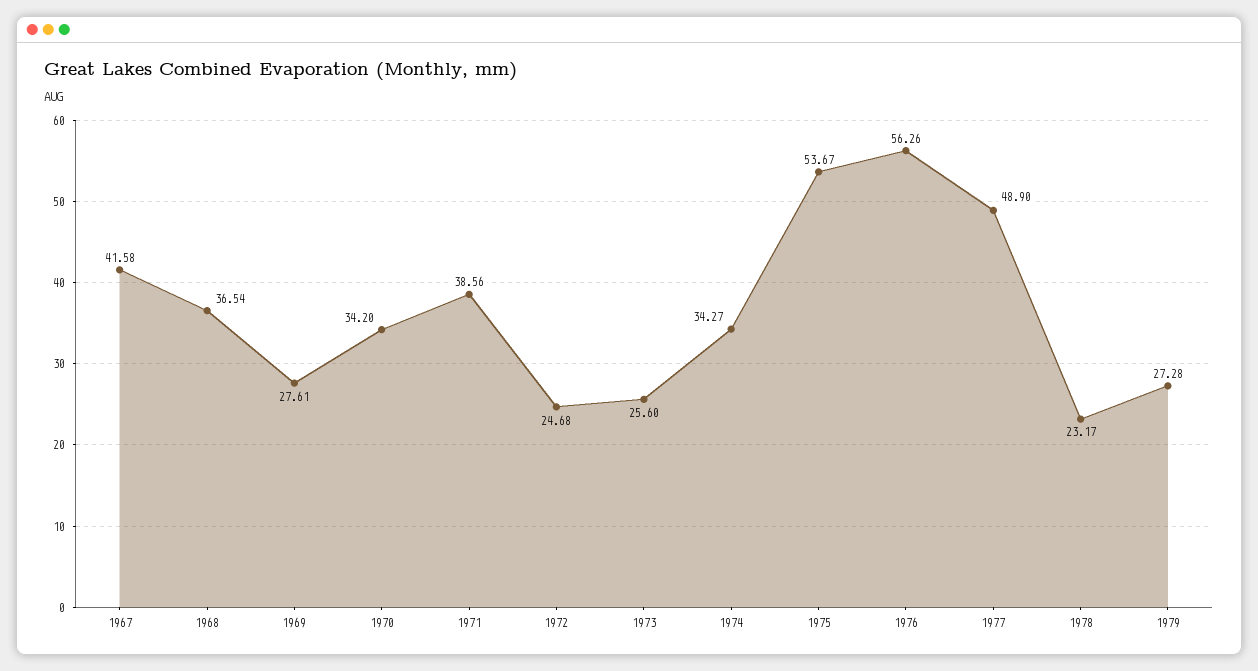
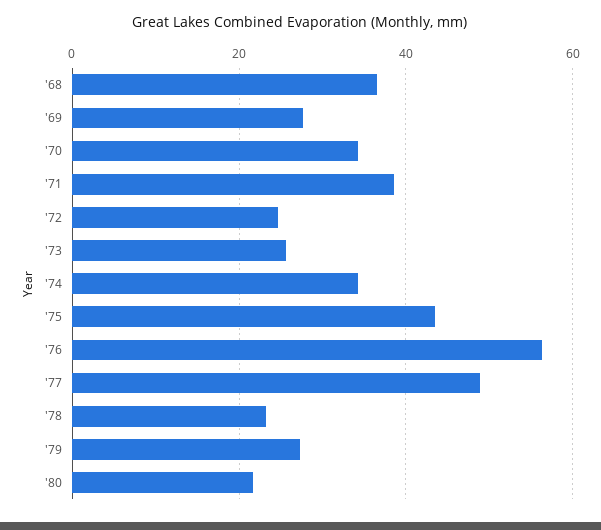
1967: 41.58 -> none
1975: 53.67 -> 44
'80: none -> 22

